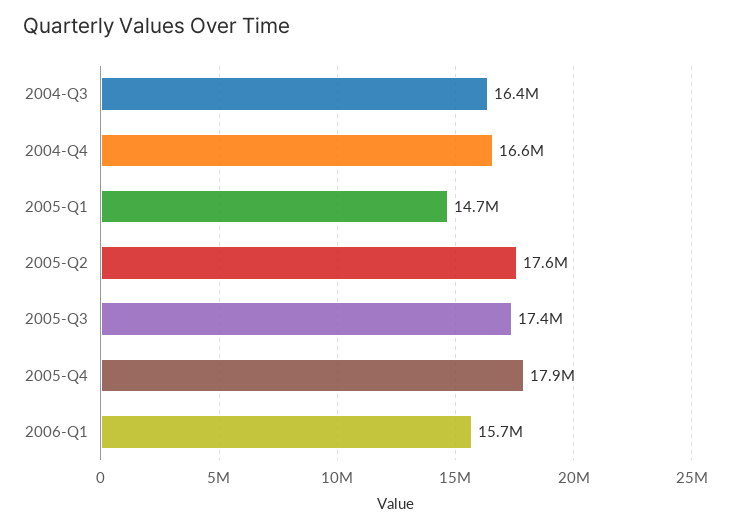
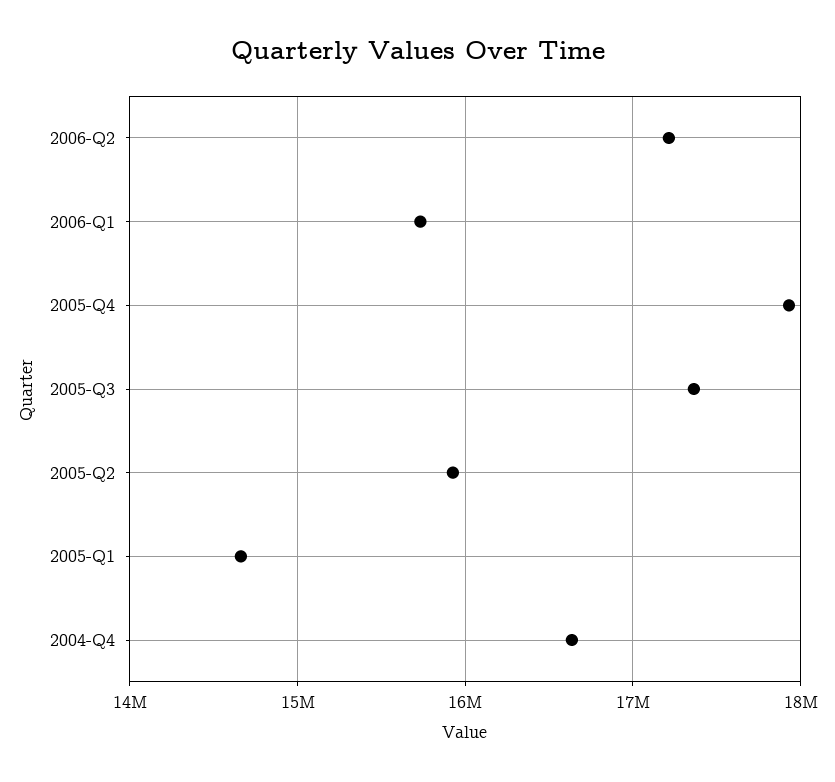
2004-Q3: 16400000 -> none
2005-Q2: 17600000 -> 15900000
2006-Q2: none -> 17200000

